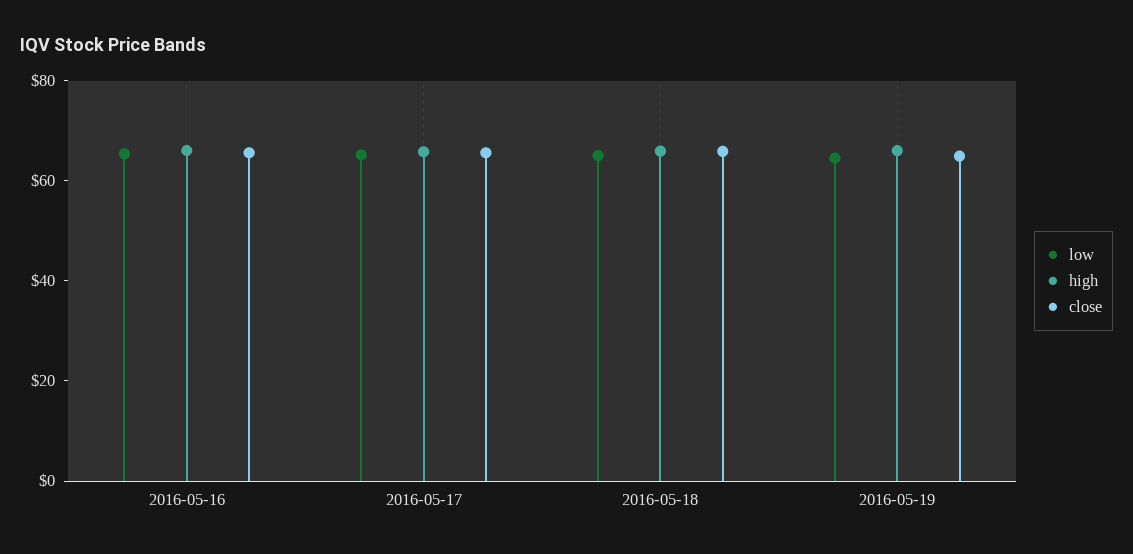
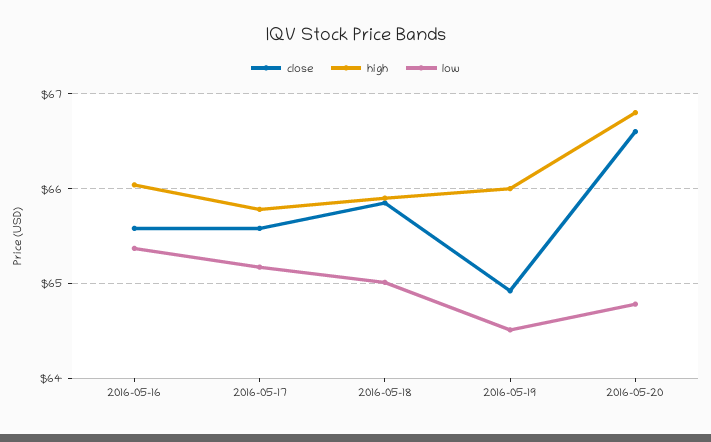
close, 2016-05-20: none -> 66.6
high, 2016-05-20: none -> 66.8
low, 2016-05-20: none -> 64.8

